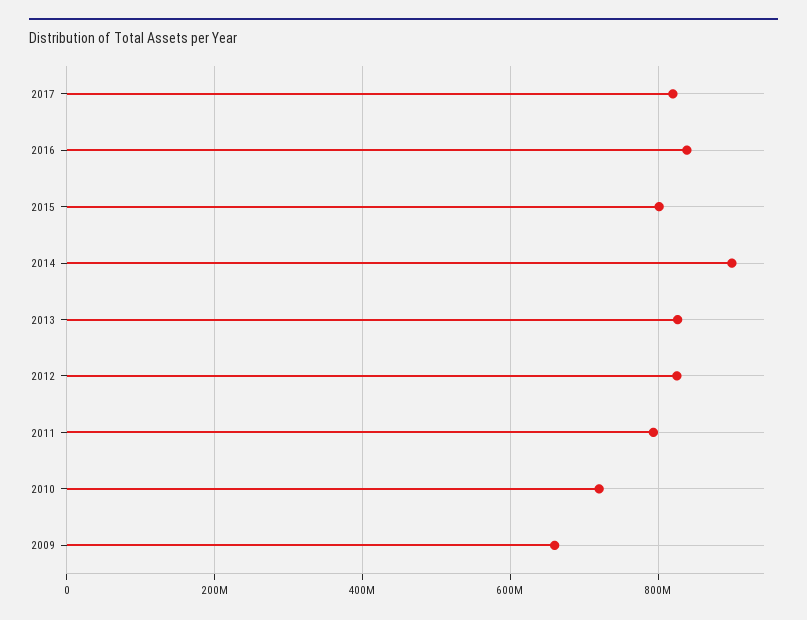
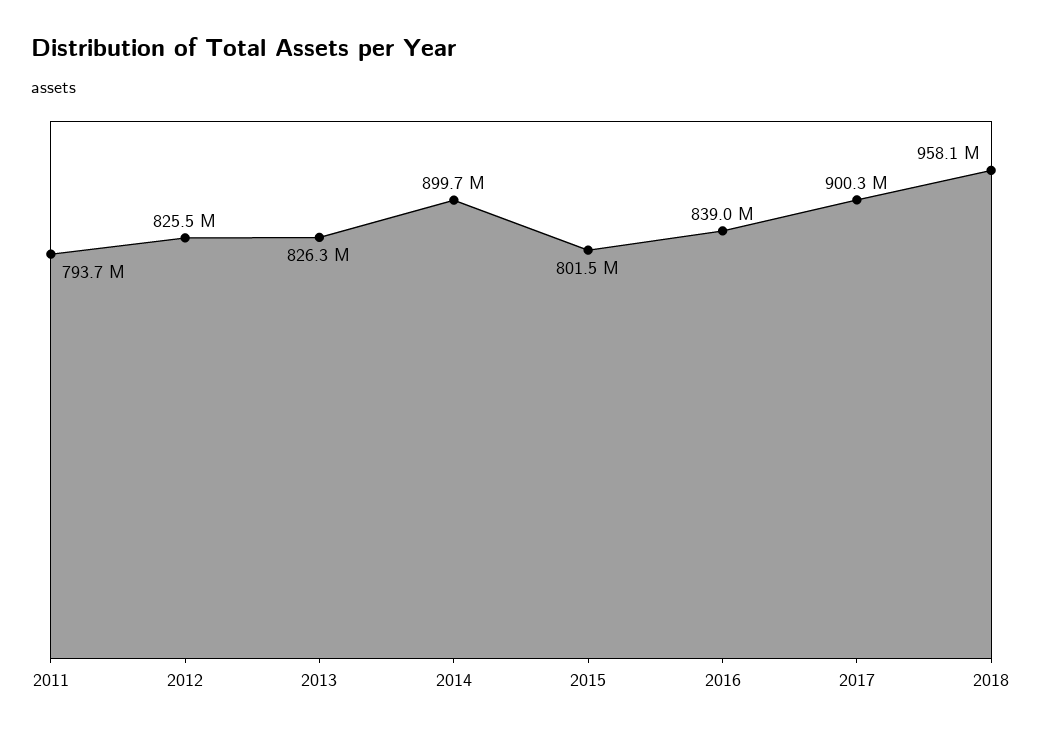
2017: 820000000 -> 900300000
2010: 720000000 -> none
2009: 660000000 -> none
2018: none -> 958100000

